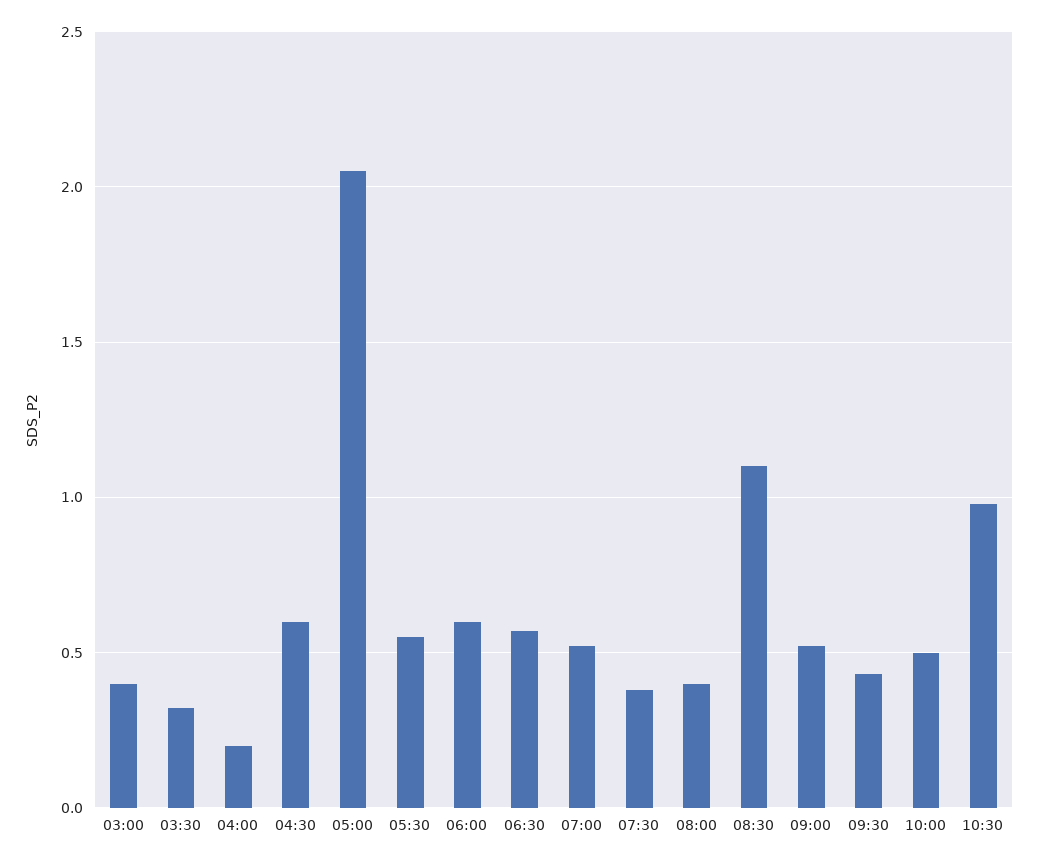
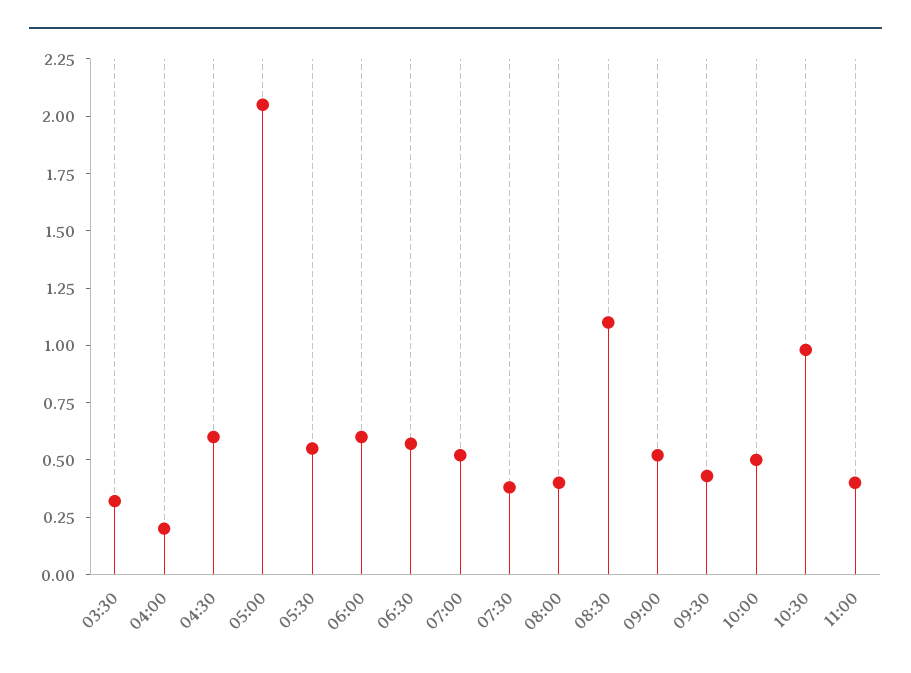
03:00: 0.4 -> none
11:00: none -> 0.4

